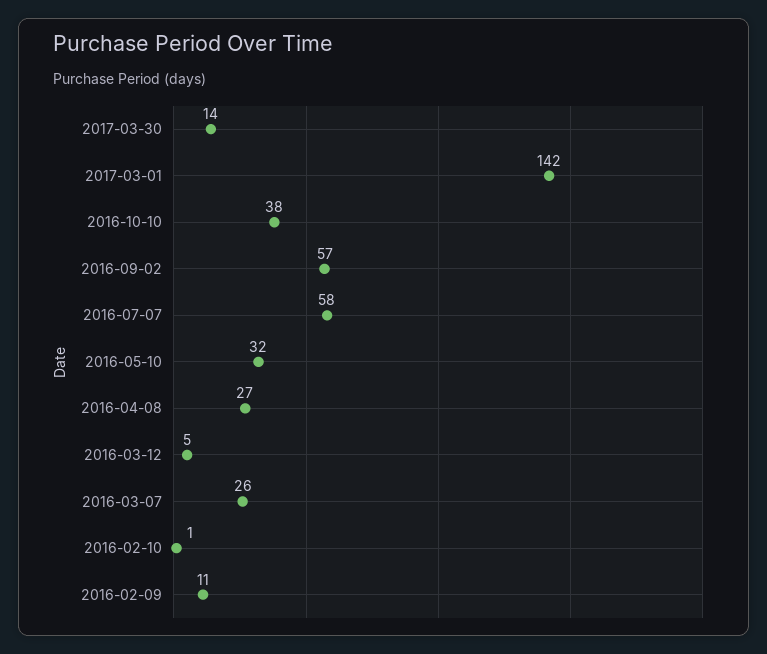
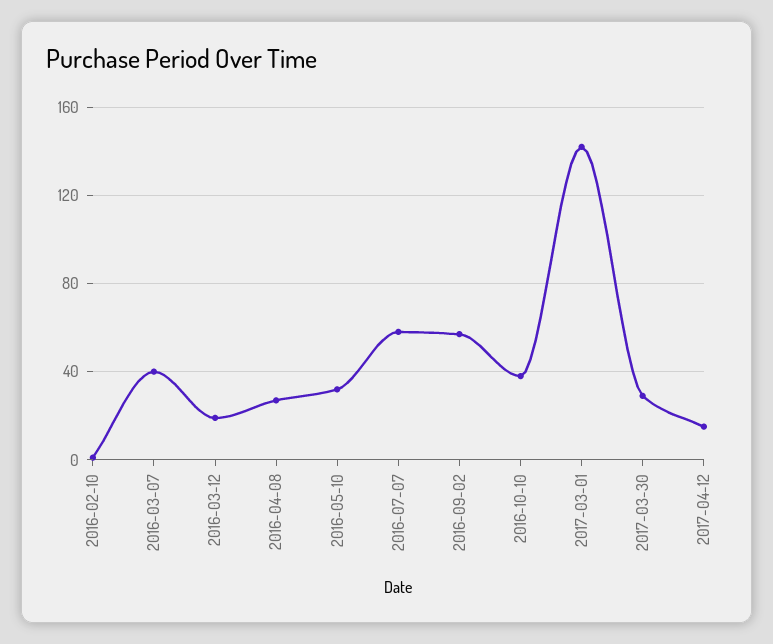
2017-03-30: 14 -> 30
2016-03-12: 5 -> 20
2016-03-07: 26 -> 40
2016-02-09: 11 -> none
2017-04-12: none -> 15

